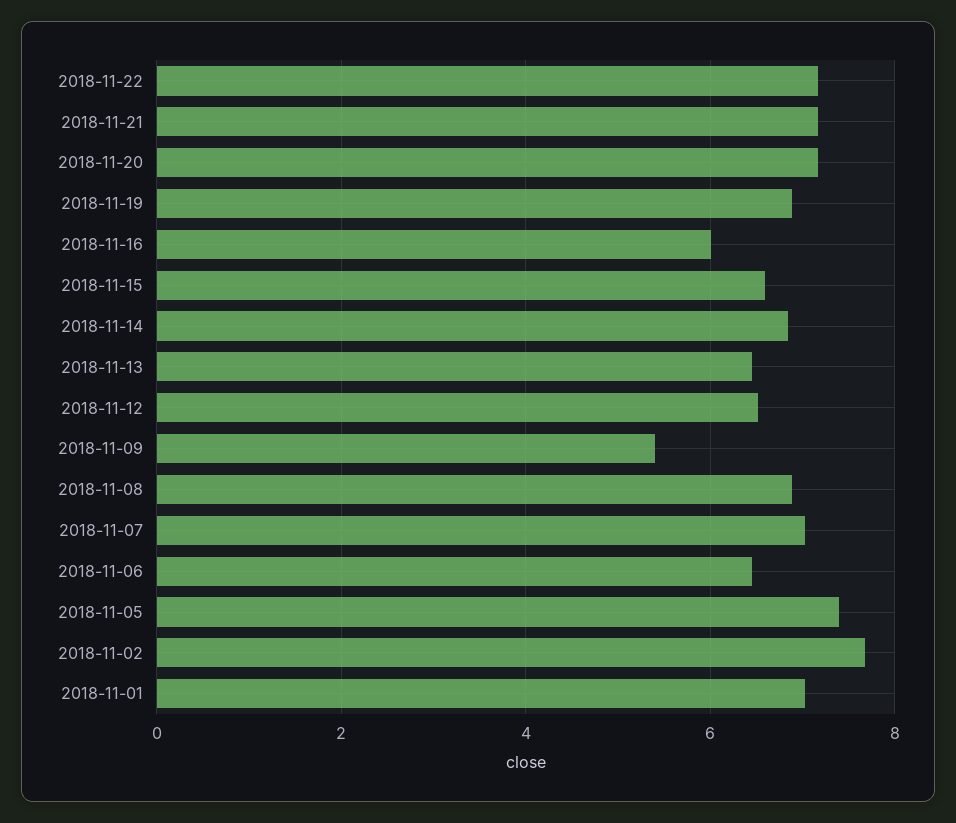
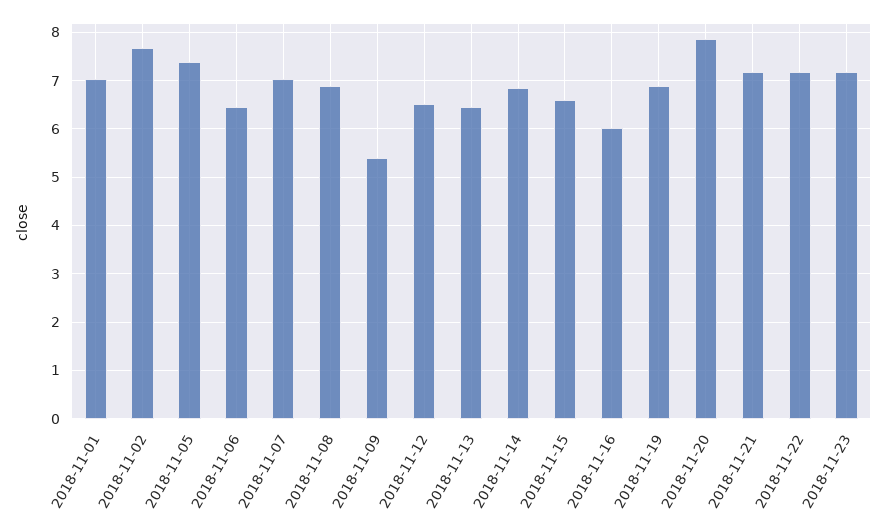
2018-11-20: 7.2 -> 7.8
2018-11-23: none -> 7.2

